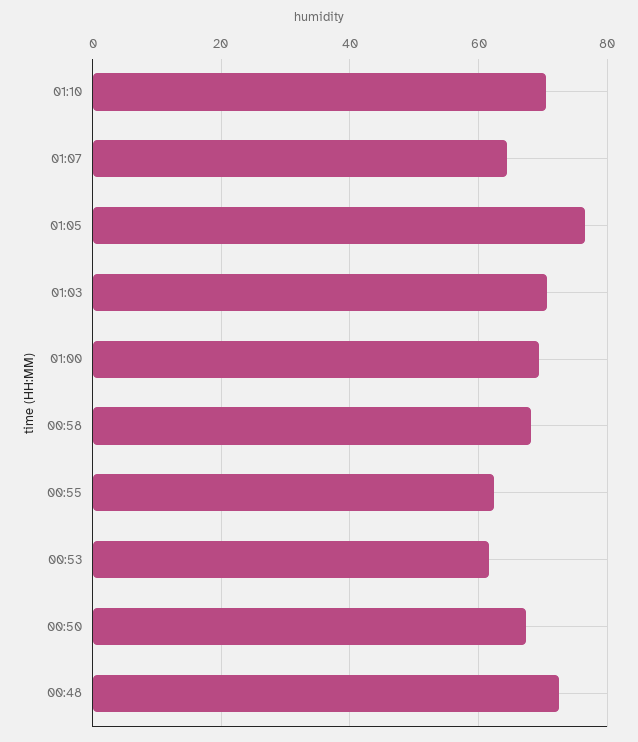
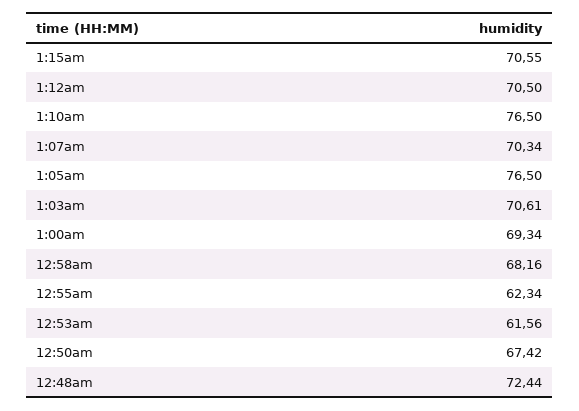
01:10: 70 -> 76.5
01:07: 64 -> 70.34
1:15am: none -> 70.55
1:12am: none -> 70.5

